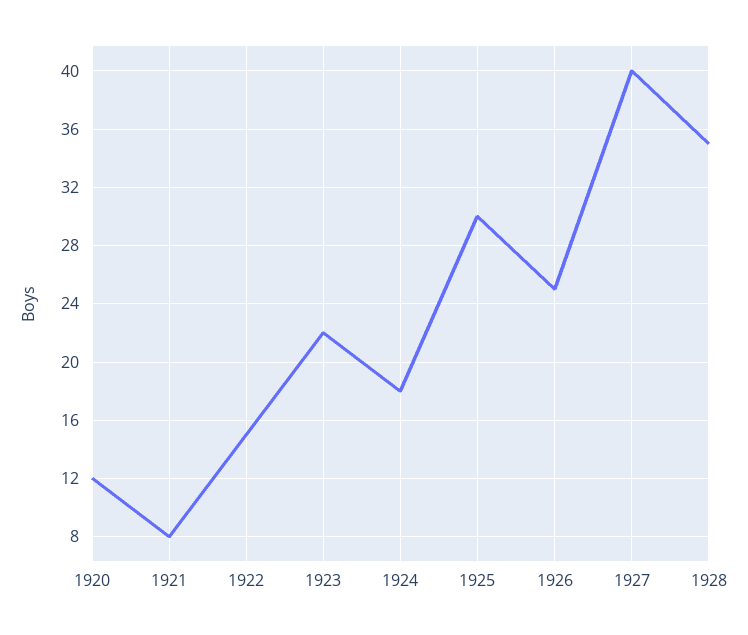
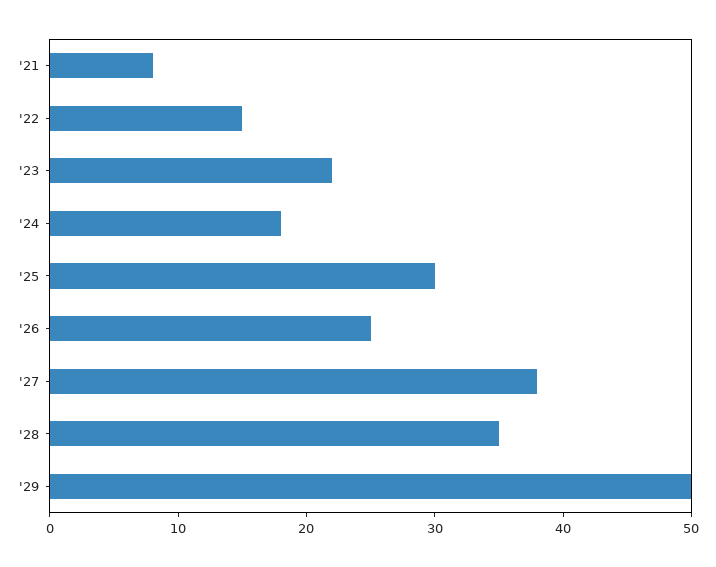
1920: 12 -> none
1927: 40 -> 38
'29: none -> 50

